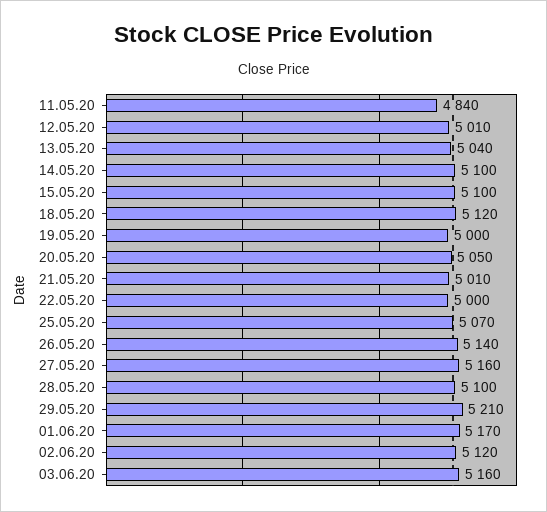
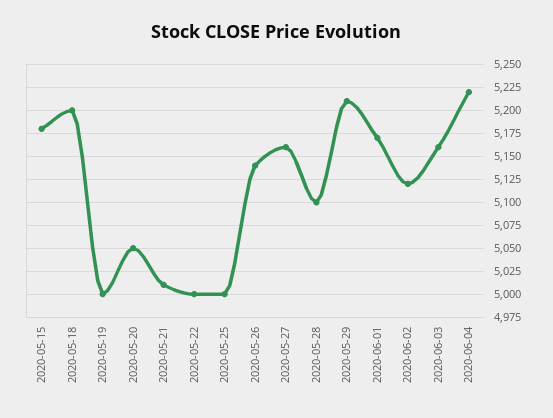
11.05.20: 4840 -> none
12.05.20: 5010 -> none
13.05.20: 5040 -> none
14.05.20: 5100 -> none
15.05.20: 5100 -> 5175
18.05.20: 5120 -> 5200
25.05.20: 5070 -> 5000
2020-06-04: none -> 5225

